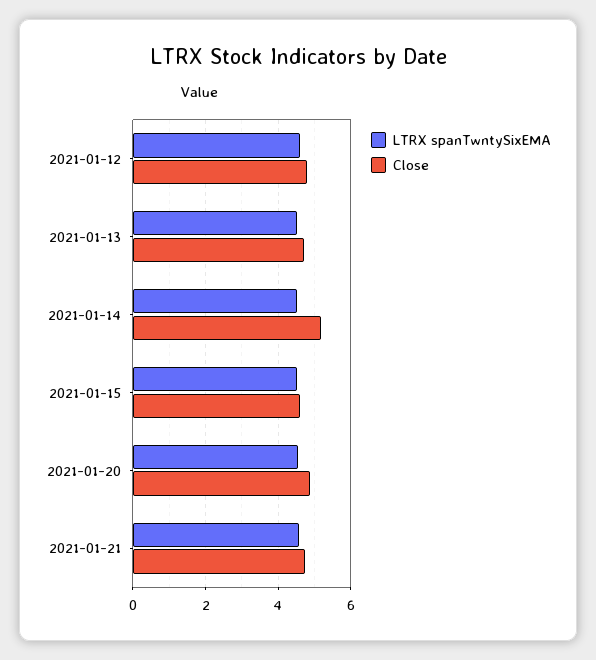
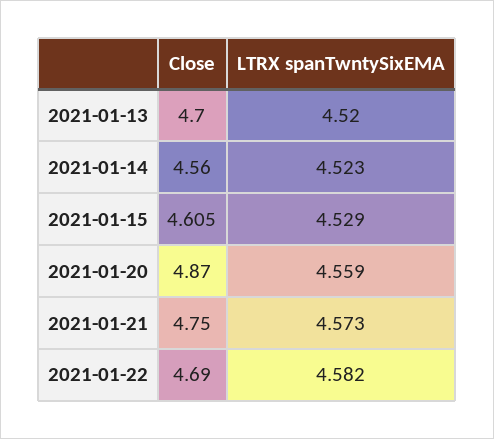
LTRX spanTwntySixEMA, 2021-01-12: 4.6 -> none
Close, 2021-01-12: 4.8 -> none
Close, 2021-01-14: 5.2 -> 4.56
Close, 2021-01-22: none -> 4.69
LTRX spanTwntySixEMA, 2021-01-22: none -> 4.582

